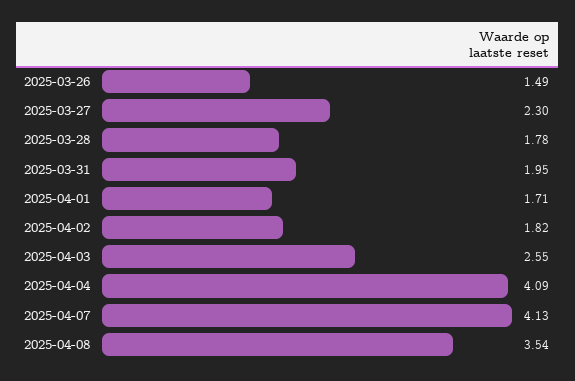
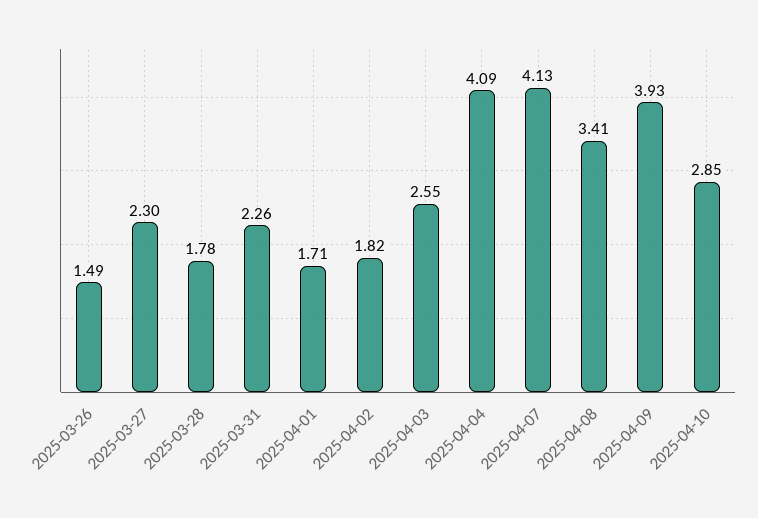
2025-03-31: 1.95 -> 2.26
2025-04-08: 3.54 -> 3.41
2025-04-09: none -> 3.93
2025-04-10: none -> 2.85

